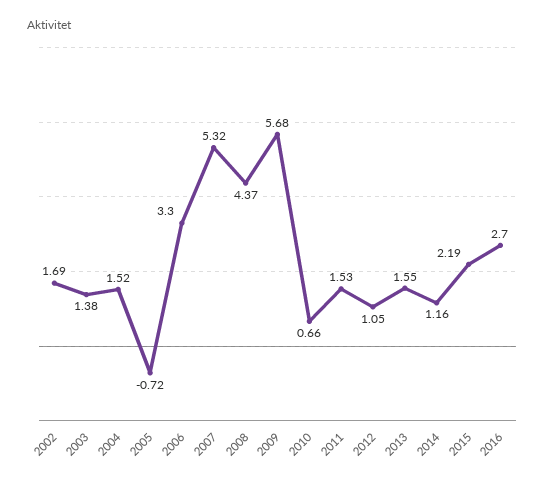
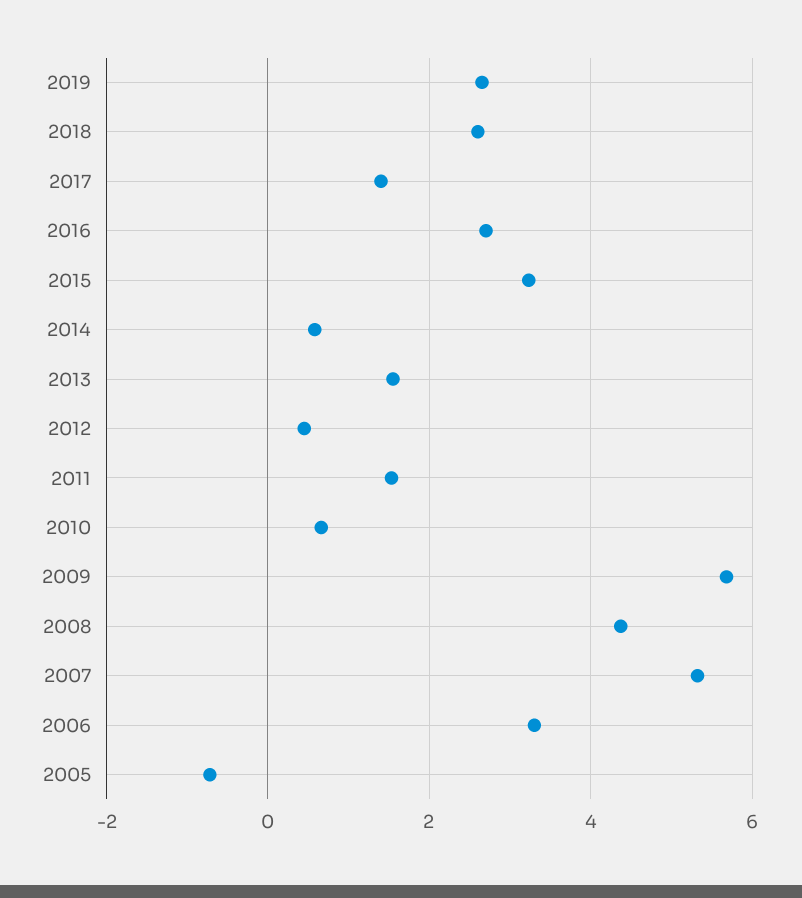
2002: 1.69 -> none
2003: 1.38 -> none
2004: 1.52 -> none
2012: 1.05 -> 0.4
2014: 1.16 -> 0.6
2015: 2.19 -> 3.2
2019: none -> 2.6
2018: none -> 2.6
2017: none -> 1.4

